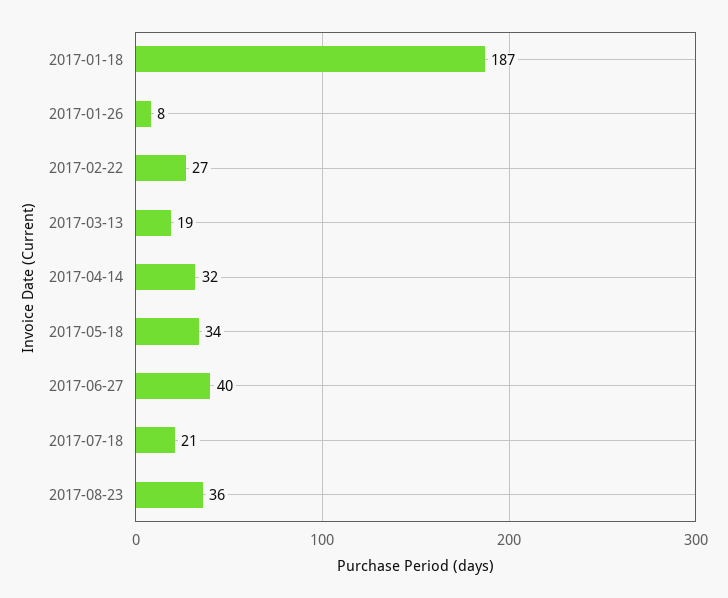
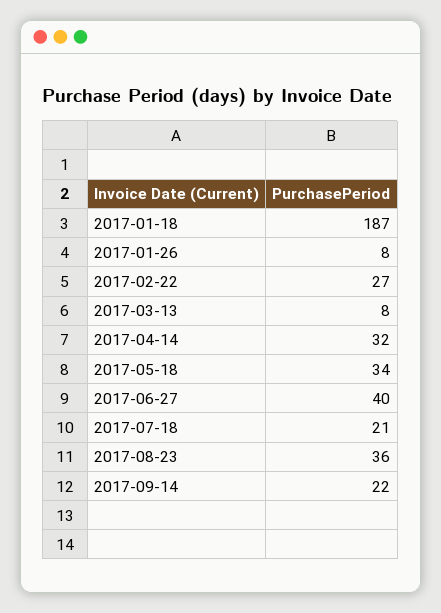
2017-03-13: 19 -> 8
2017-09-14: none -> 22

